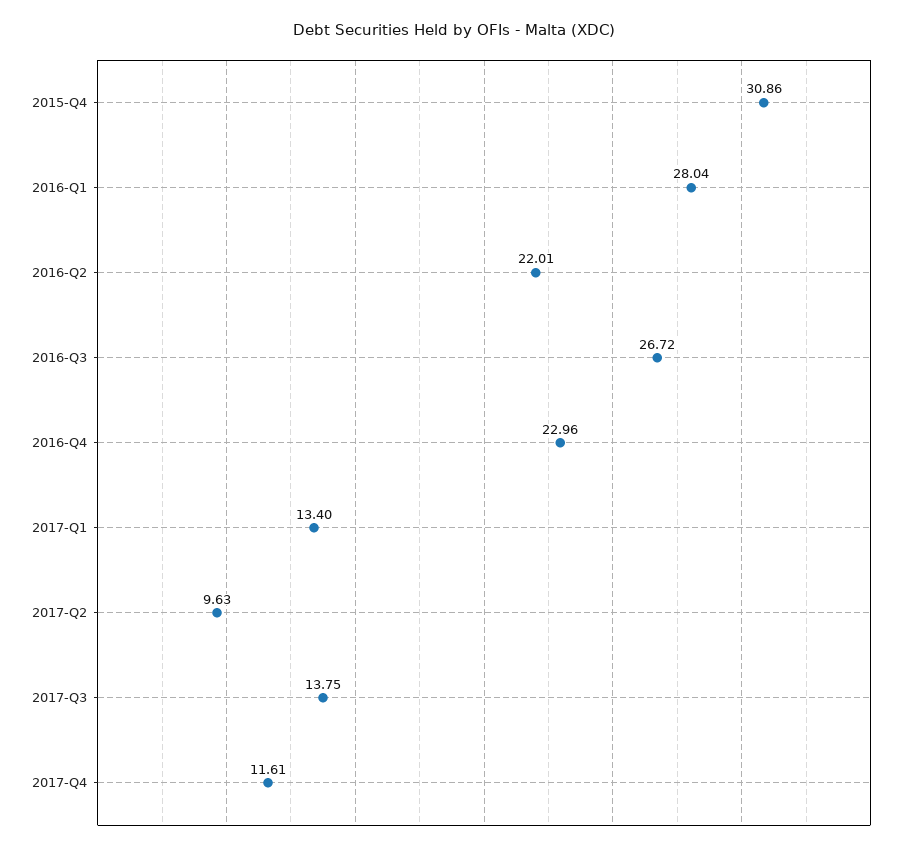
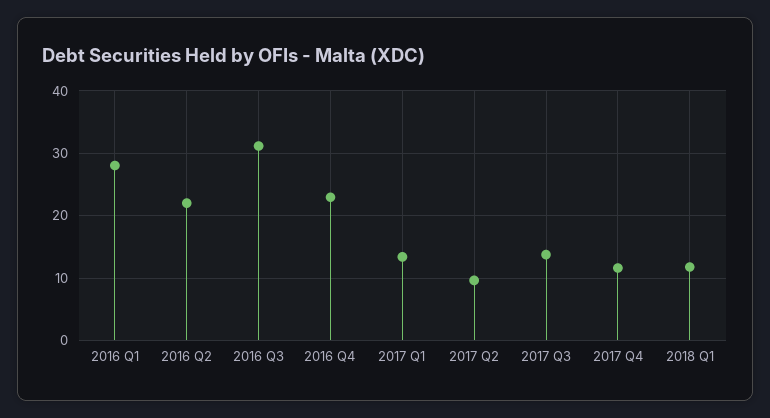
2015-Q4: 30.86 -> none
2016-Q3: 26.72 -> 31
2018 Q1: none -> 12

